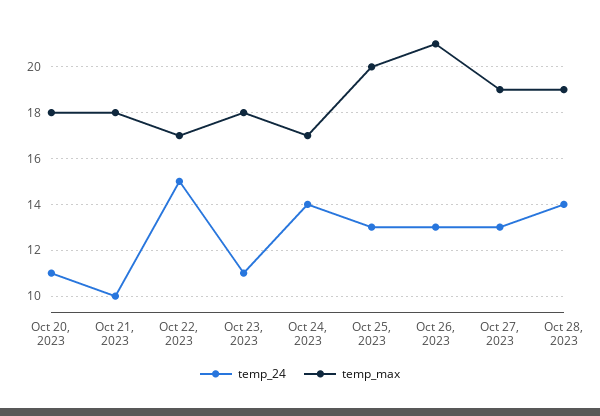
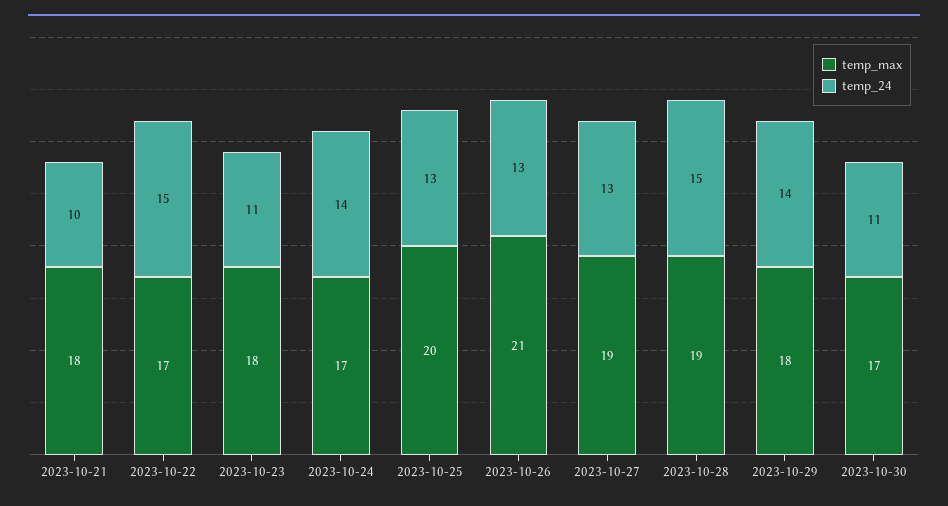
temp_24, Oct 20, 2023: 11 -> none
temp_max, Oct 20, 2023: 18 -> none
temp_24, Oct 28, 2023: 14 -> 15
temp_max, 2023-10-29: none -> 18
temp_24, 2023-10-29: none -> 14
temp_max, 2023-10-30: none -> 17
temp_24, 2023-10-30: none -> 11

